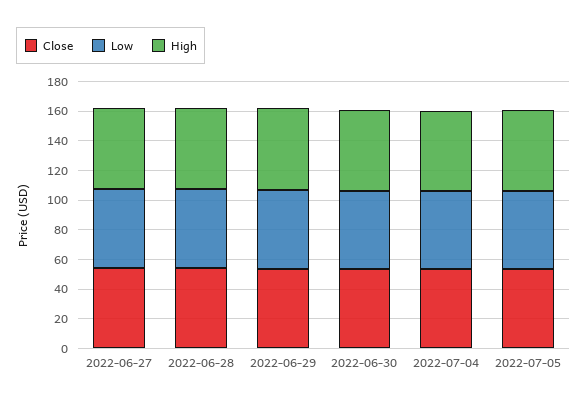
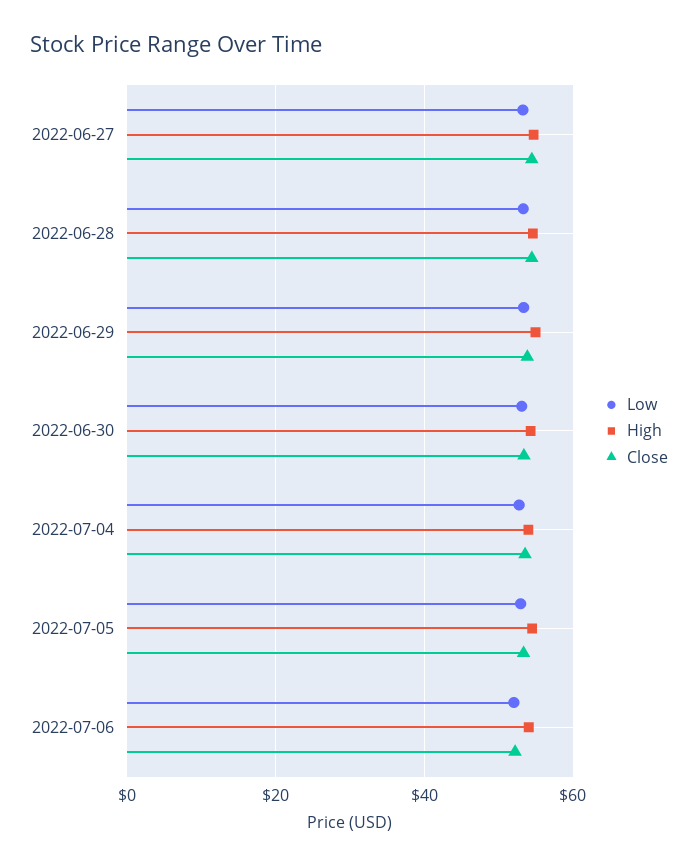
Low, 2022-07-06: none -> 52
High, 2022-07-06: none -> 54
Close, 2022-07-06: none -> 52

